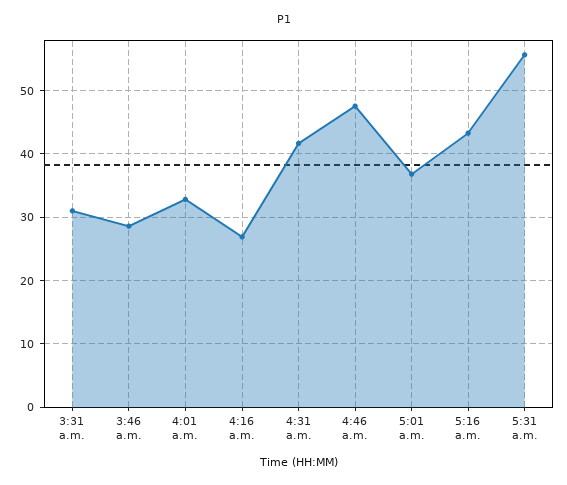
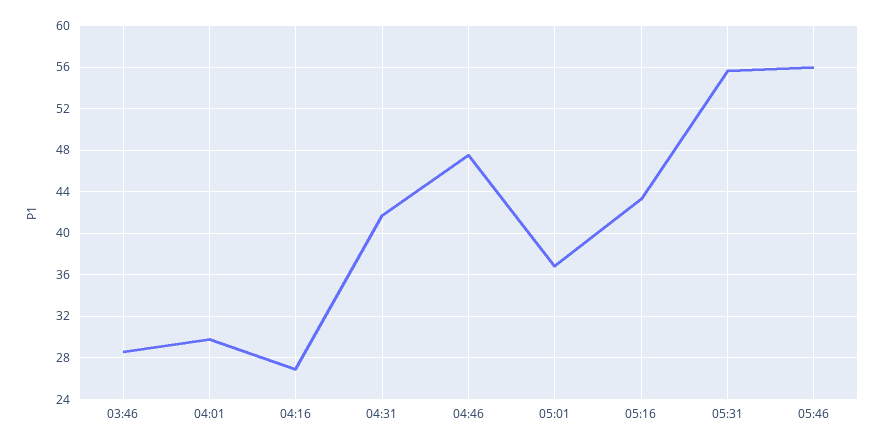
3:31 a.m.: 31 -> none
4:01 a.m.: 33 -> 30
05:46: none -> 56

